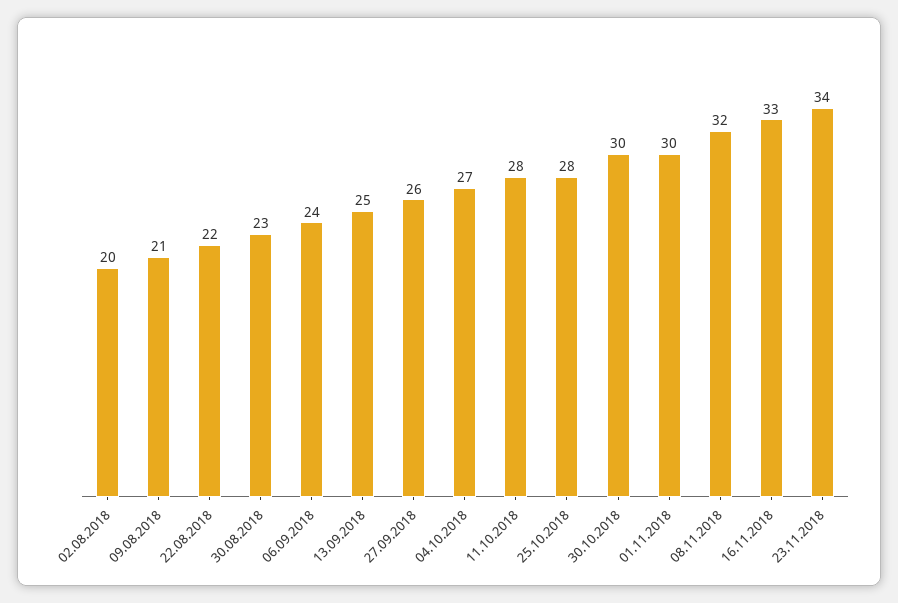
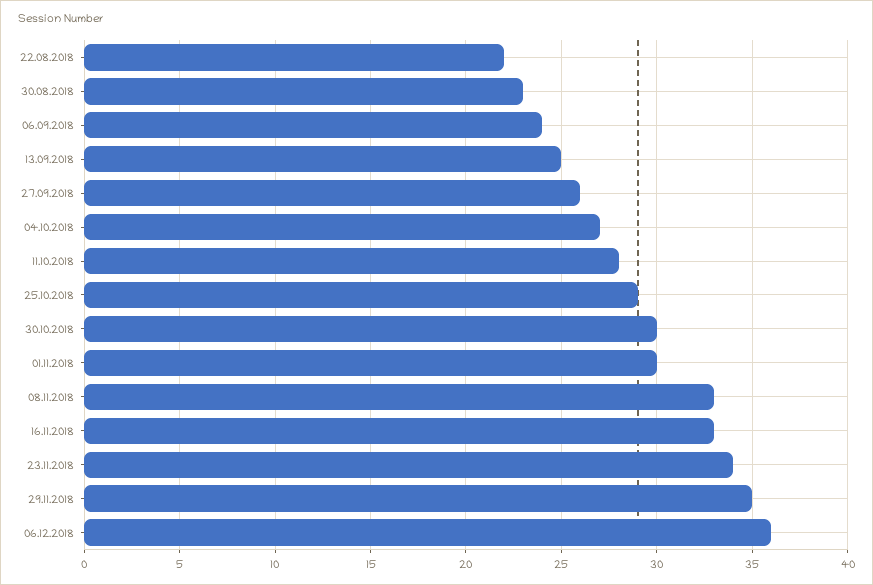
02.08.2018: 20 -> none
09.08.2018: 21 -> none
25.10.2018: 28 -> 29
08.11.2018: 32 -> 33
29.11.2018: none -> 35
06.12.2018: none -> 36

